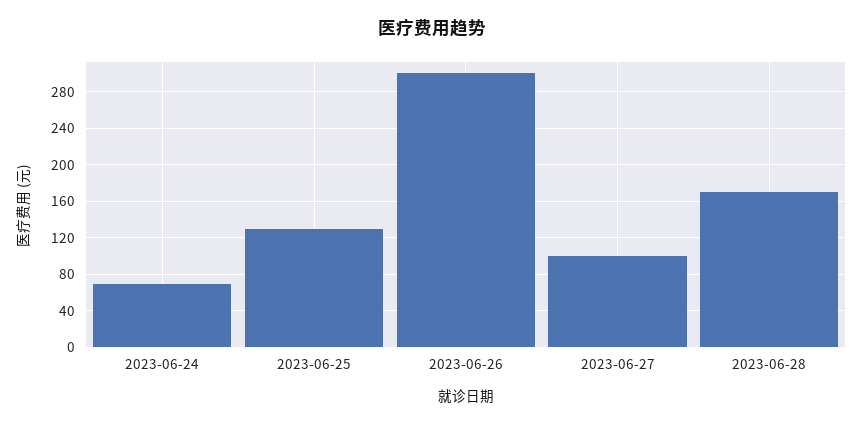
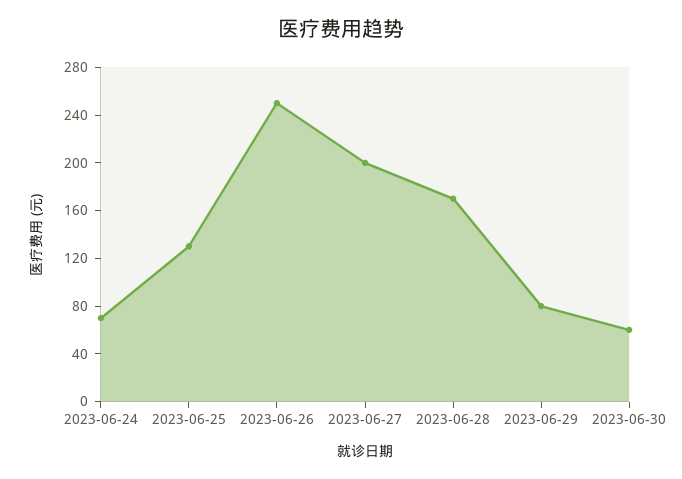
2023-06-26: 300 -> 250
2023-06-27: 100 -> 200
2023-06-29: none -> 80
2023-06-30: none -> 60

